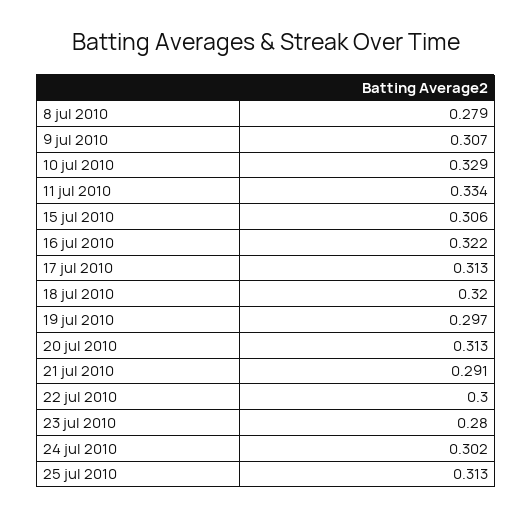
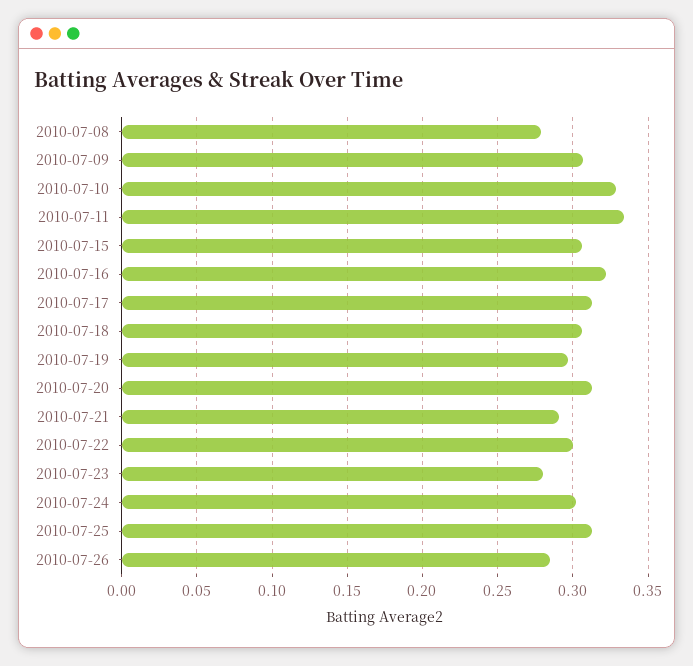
18 jul 2010: 0.32 -> 0.305
2010-07-26: none -> 0.285

